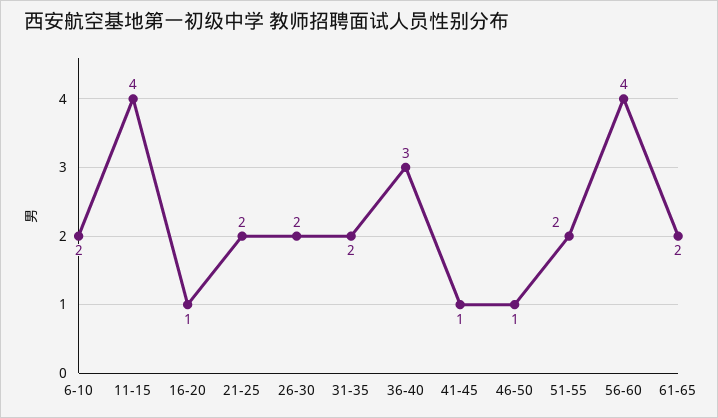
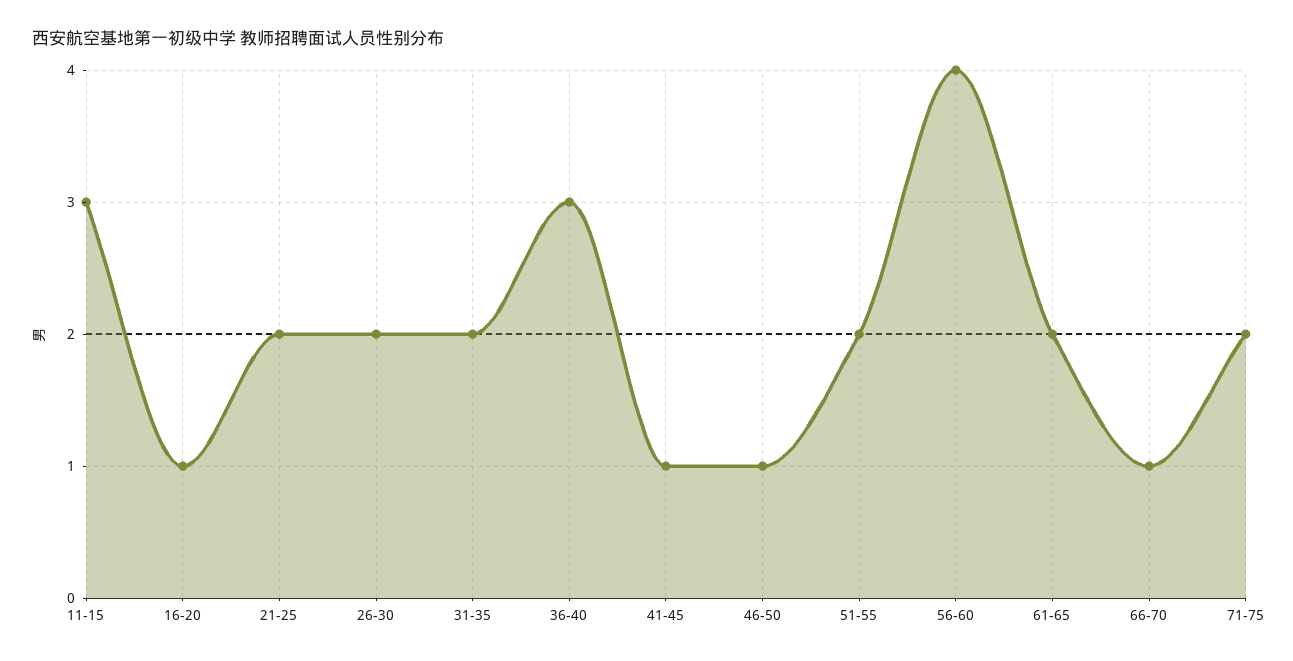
6-10: 2 -> none
11-15: 4 -> 3
66-70: none -> 1
71-75: none -> 2

